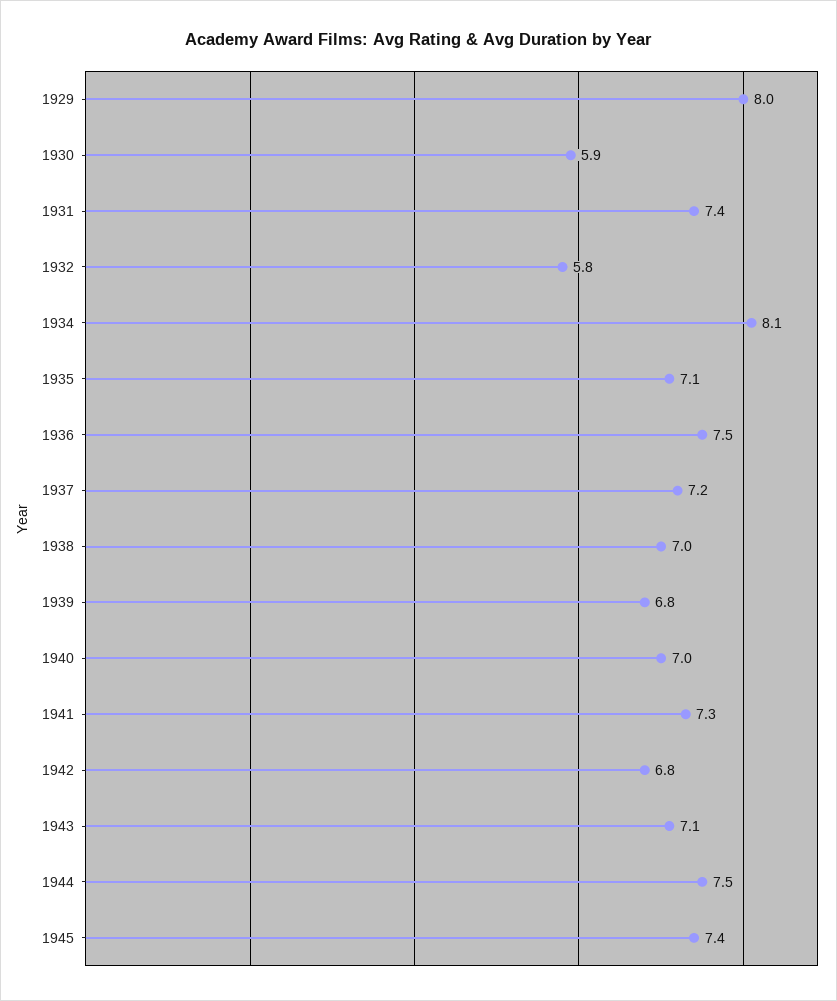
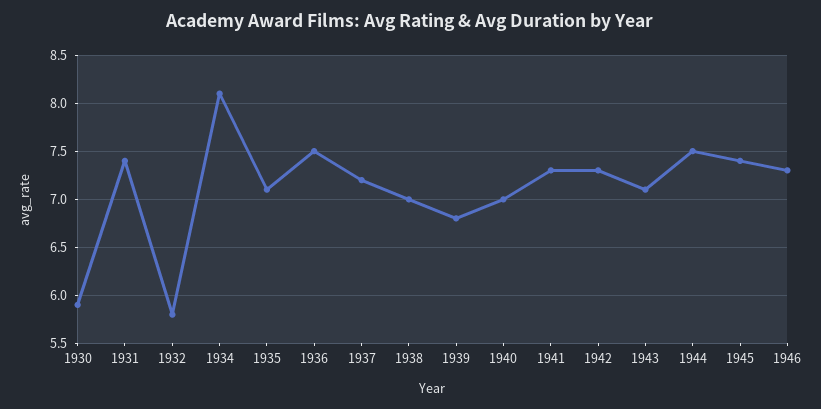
1929: 8 -> none
1942: 6.8 -> 7.3
1946: none -> 7.3

